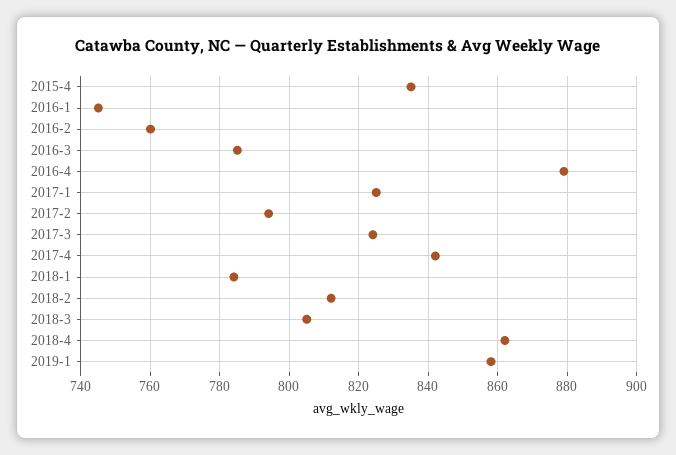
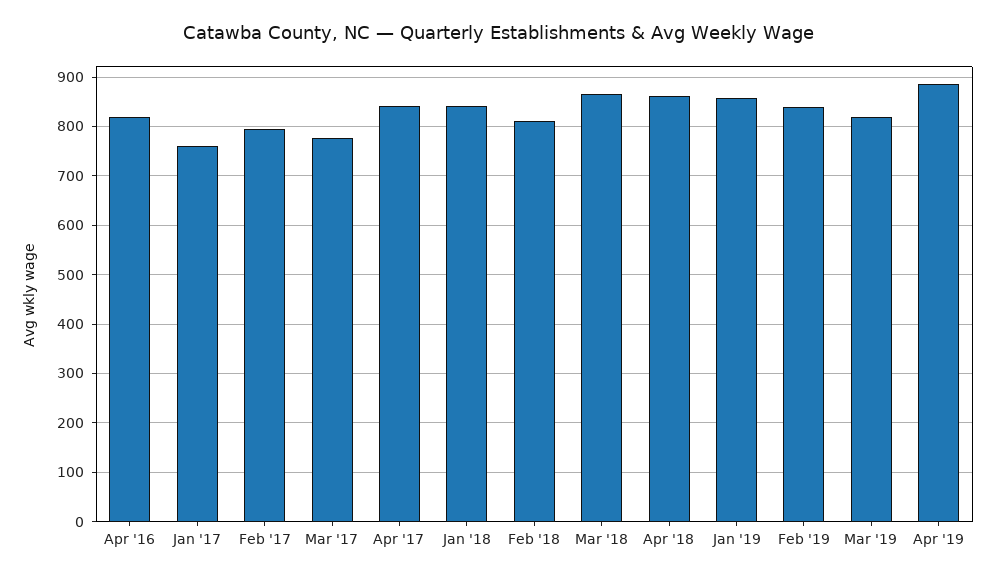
2015-4: 835 -> none
2016-1: 745 -> none
2016-2: 760 -> none
2016-3: 785 -> none
2016-4: 880 -> 820
2017-1: 825 -> 760
2017-3: 825 -> 780
2018-1: 785 -> 840
2018-3: 805 -> 860
Feb '19: none -> 840
Mar '19: none -> 820
Apr '19: none -> 880

